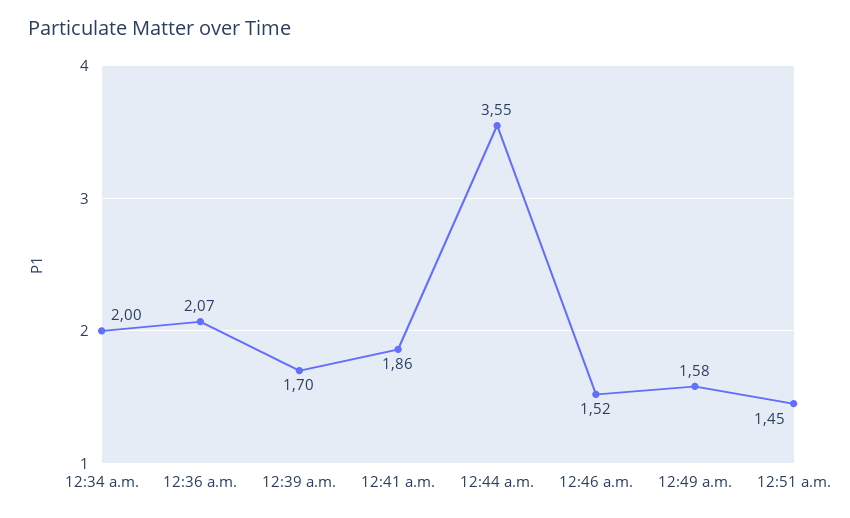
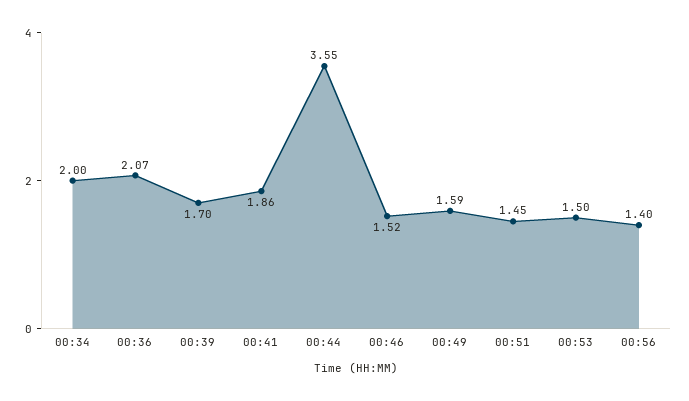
12:49 a.m.: 1.58 -> 1.59
00:53: none -> 1.5
00:56: none -> 1.4

